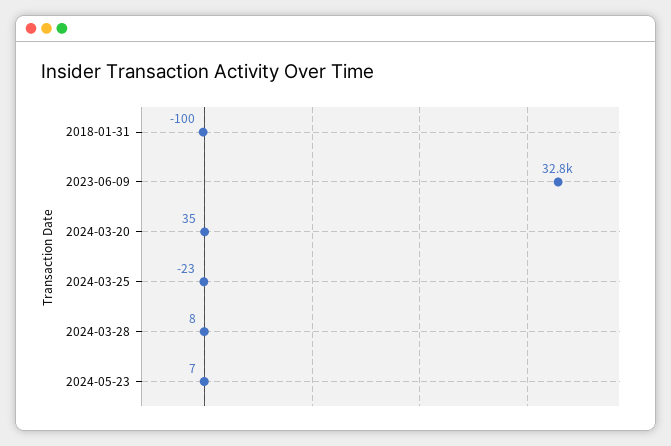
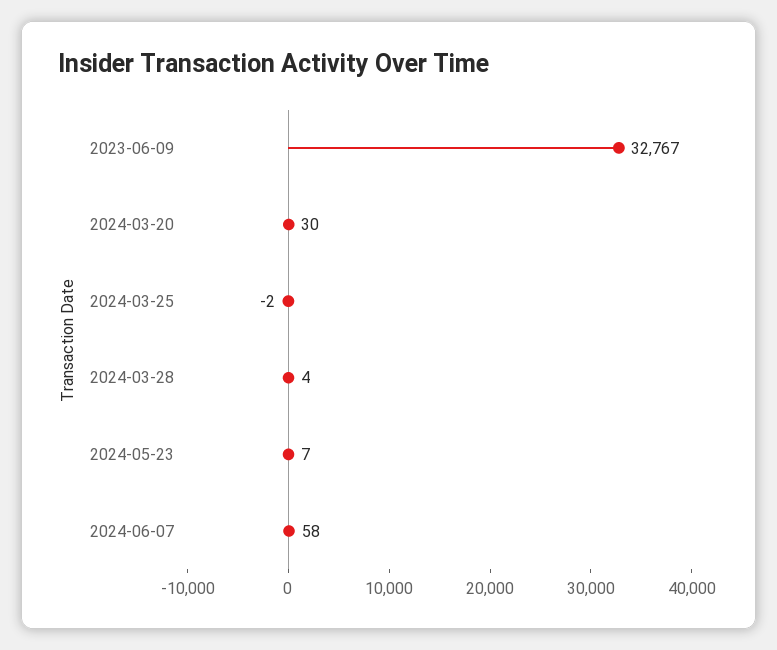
2018-01-31: -100 -> none
2024-03-20: 35 -> 30
2024-03-25: -23 -> -2
2024-03-28: 8 -> 4
2024-06-07: none -> 58

